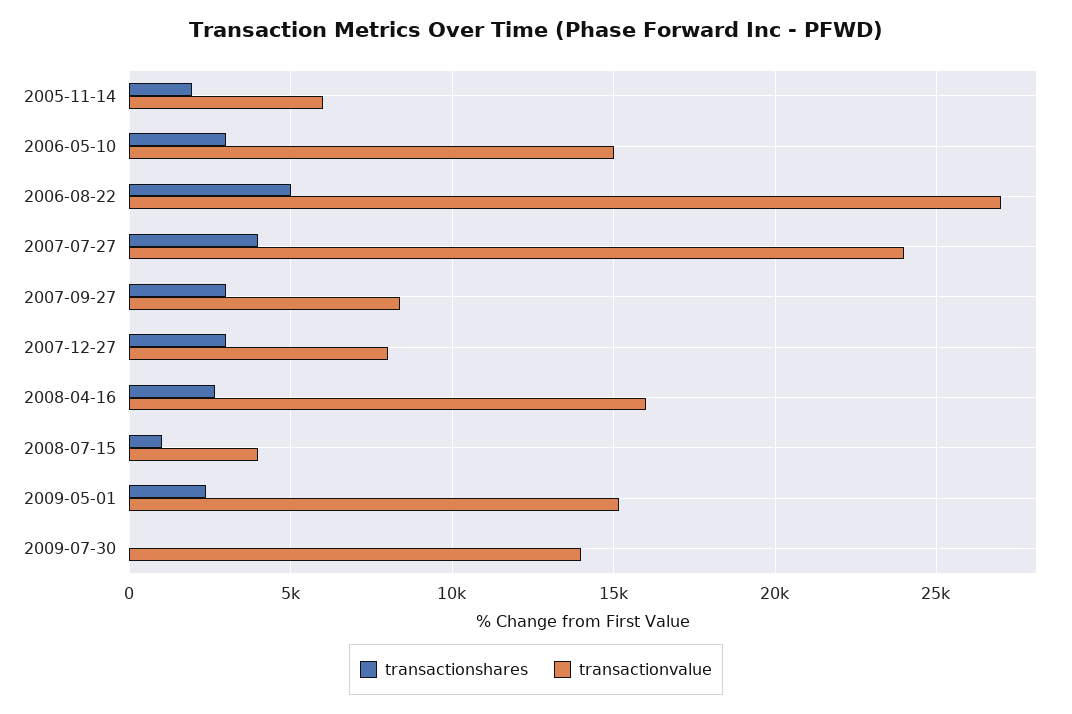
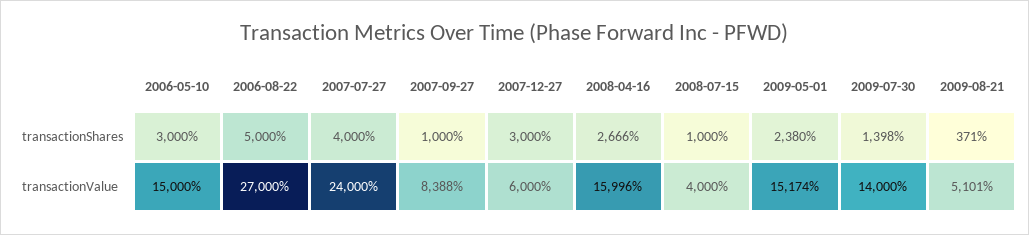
transactionshares, 2005-11-14: 2000 -> none
transactionvalue, 2005-11-14: 6000 -> none
transactionshares, 2007-09-27: 3000 -> 1000
transactionvalue, 2007-12-27: 8000 -> 6000
transactionshares, 2009-07-30: 0 -> 1398
transactionshares, 2009-08-21: none -> 371
transactionvalue, 2009-08-21: none -> 5101

